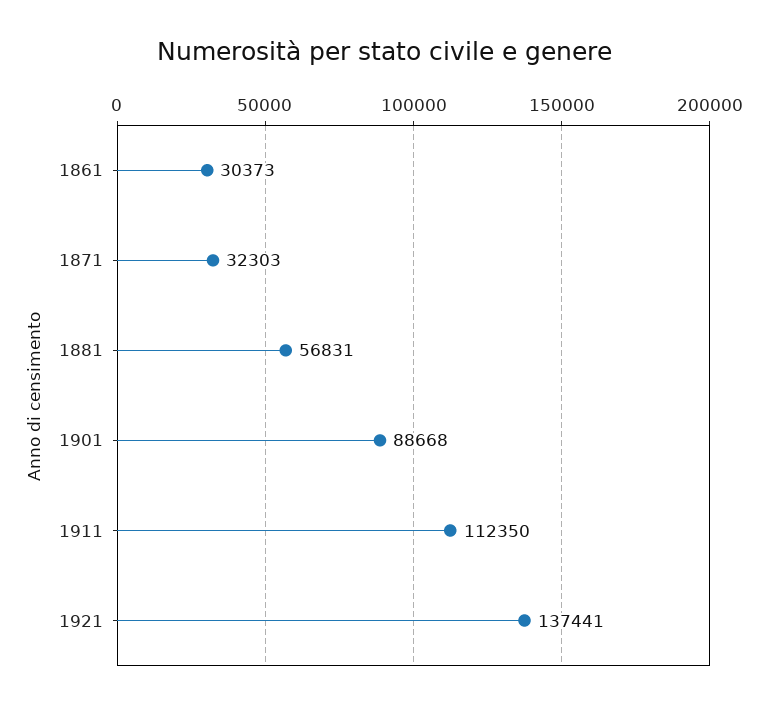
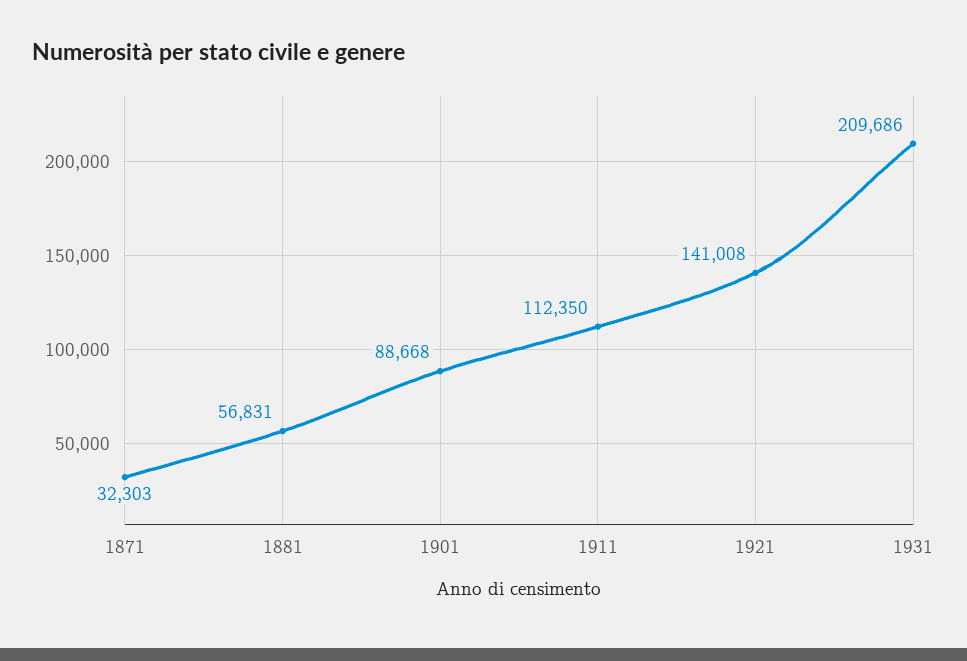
1861: 30373 -> none
1921: 137441 -> 141008
1931: none -> 209686

